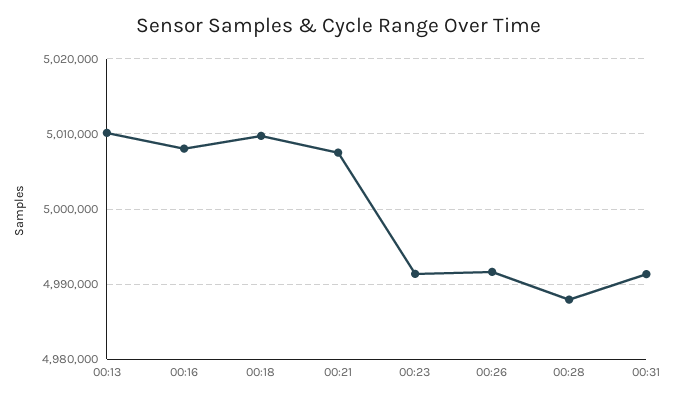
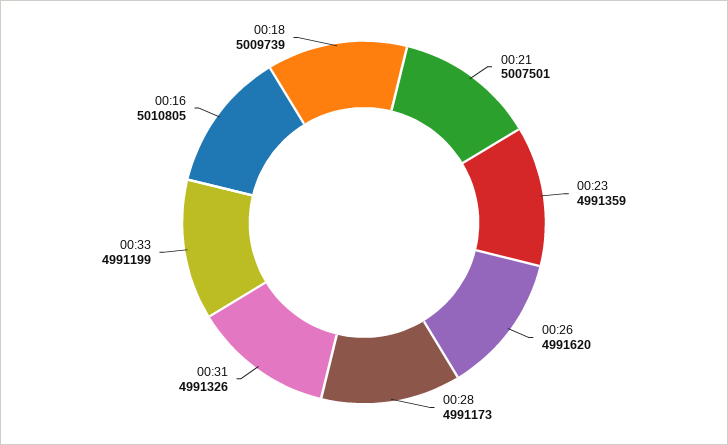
00:13: 5010000 -> none
00:16: 5008000 -> 5010805
00:28: 4988000 -> 4991173
00:33: none -> 4991199

